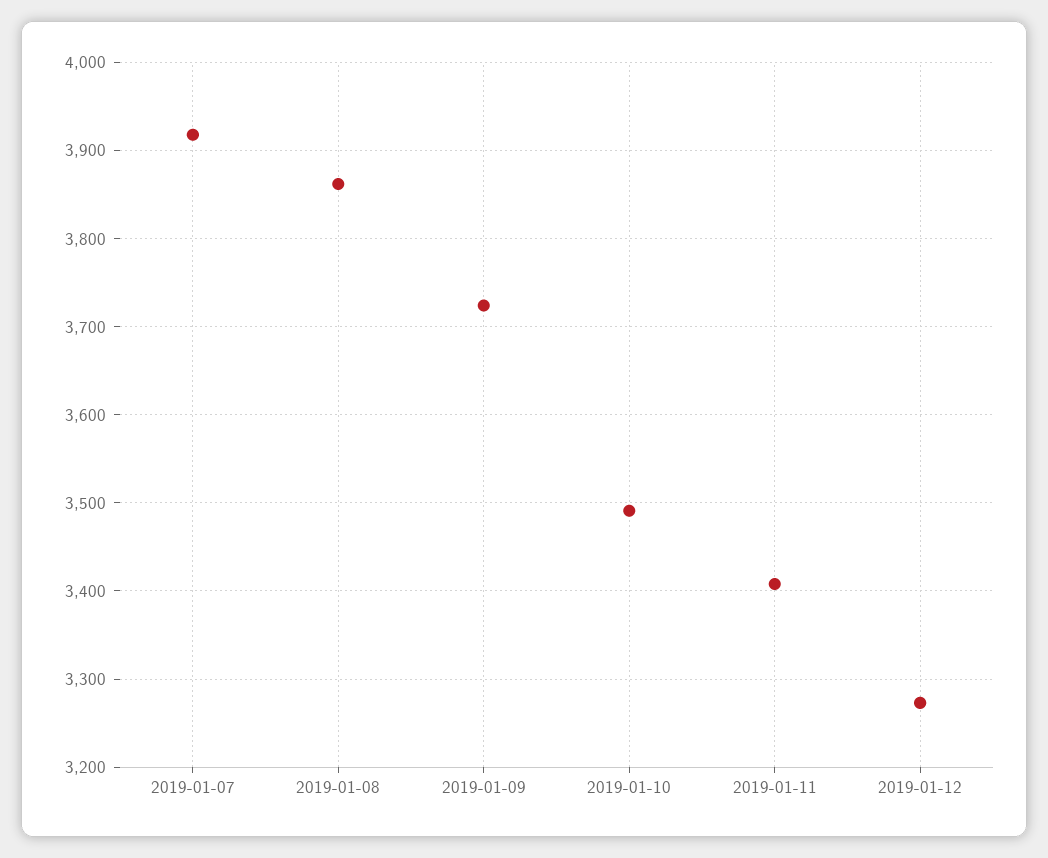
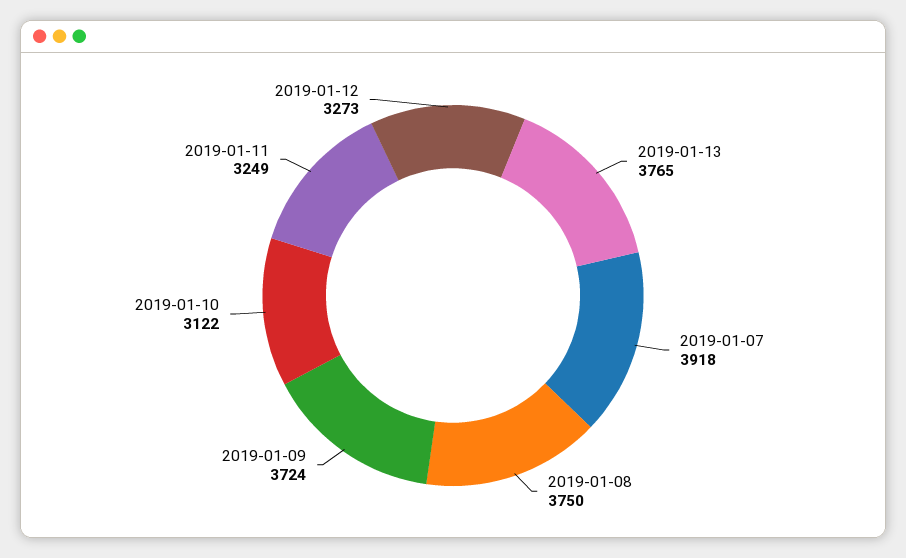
2019-01-08: 3860 -> 3750
2019-01-10: 3490 -> 3122
2019-01-11: 3410 -> 3249
2019-01-13: none -> 3765

